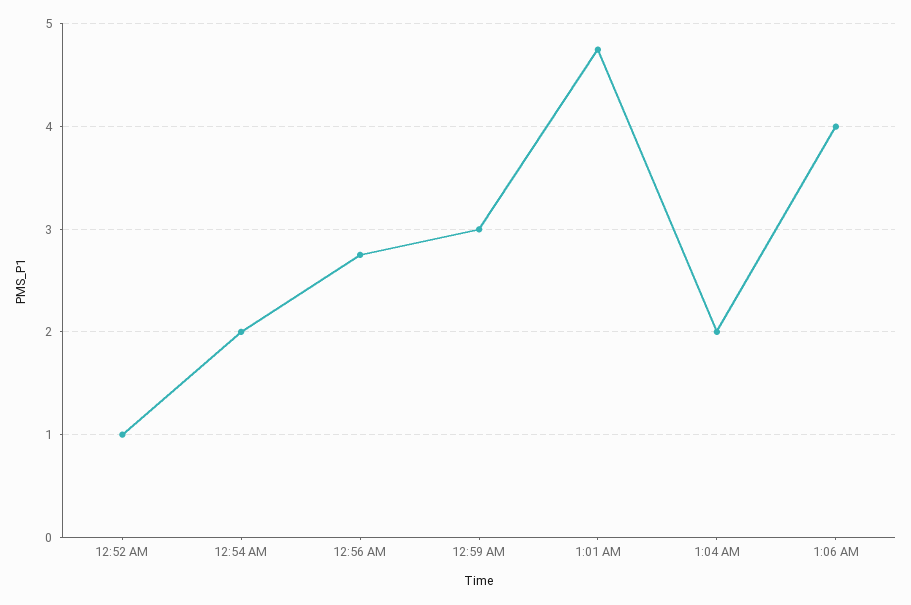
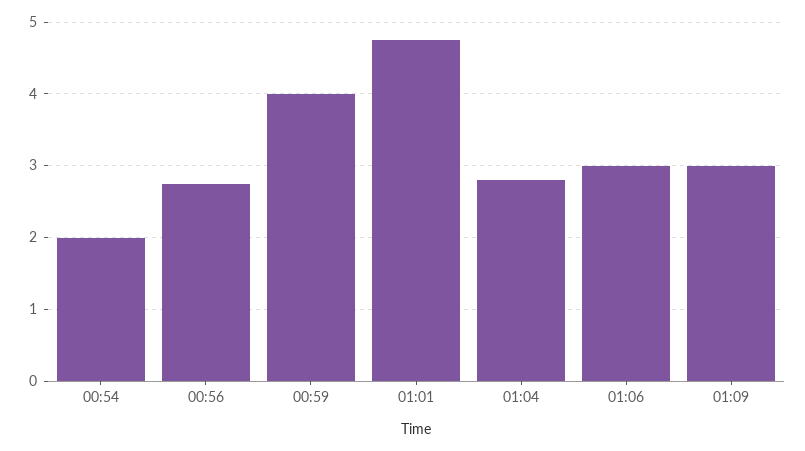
12:52 AM: 1 -> none
12:59 AM: 3 -> 4
1:04 AM: 2 -> 2.8
1:06 AM: 4 -> 3
01:09: none -> 3

